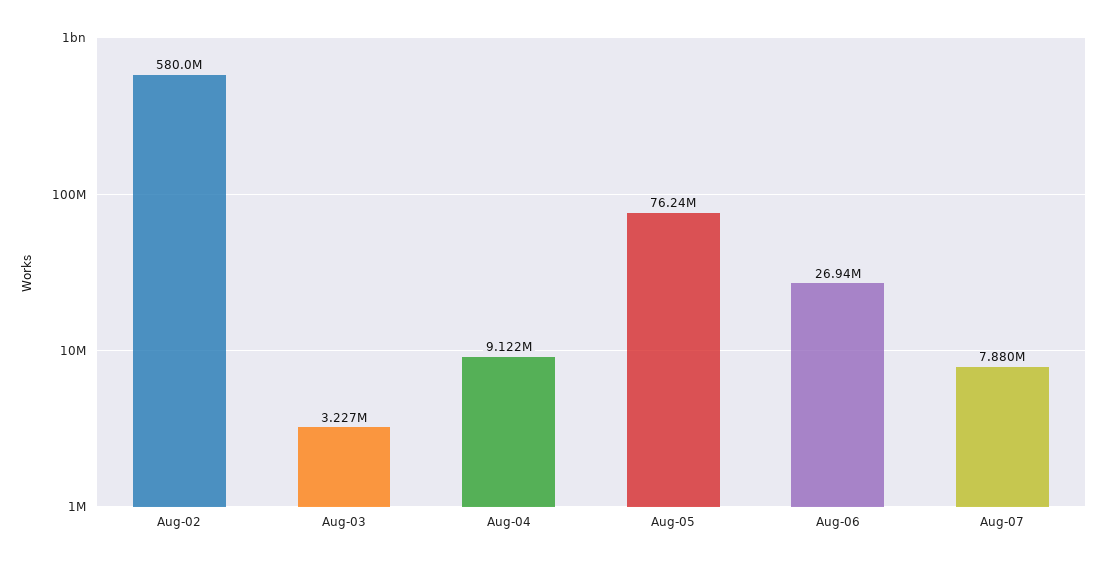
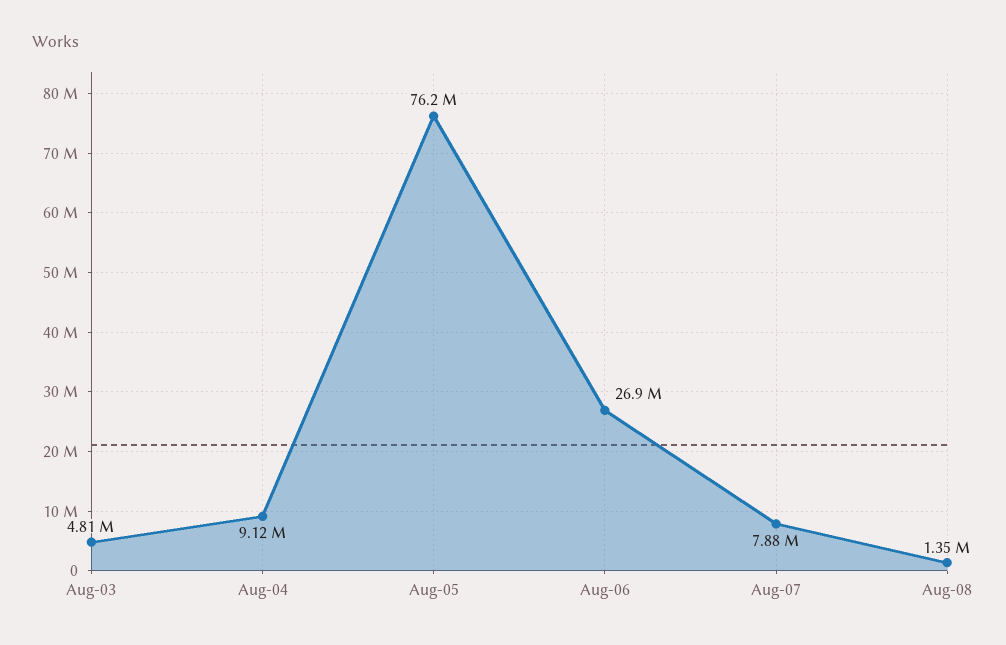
Aug-02: 580000000 -> none
Aug-03: 3227000 -> 4810000
Aug-08: none -> 1350000

